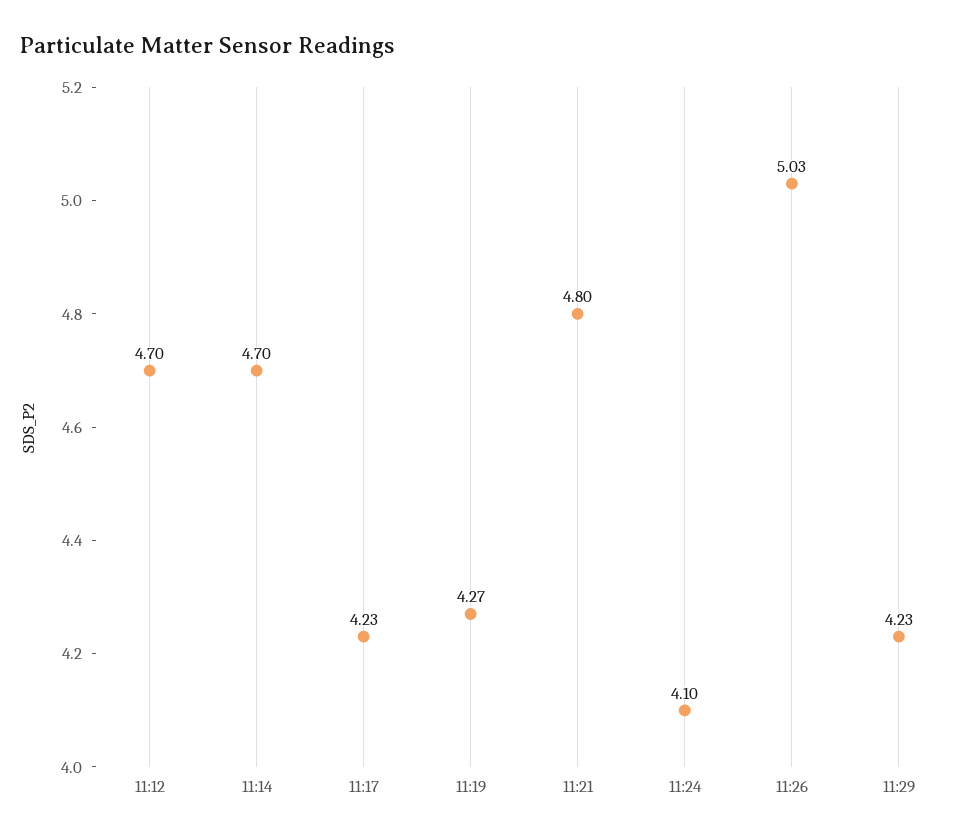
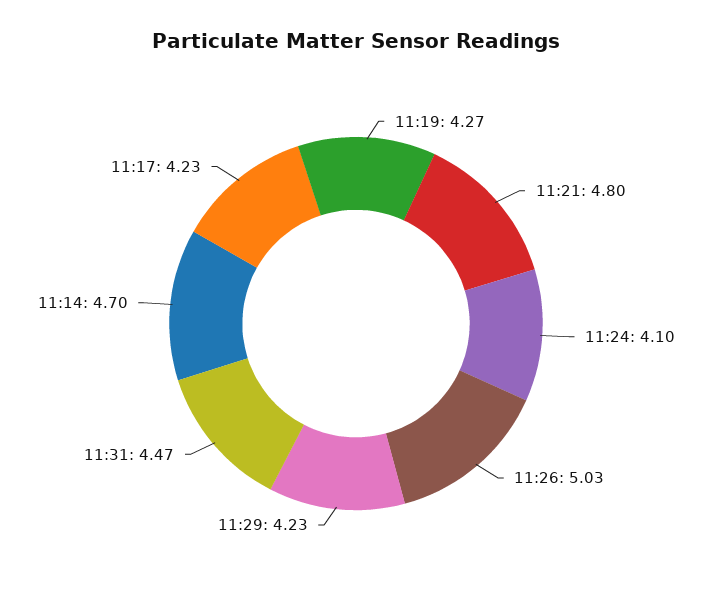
11:12: 4.7 -> none
11:31: none -> 4.47

